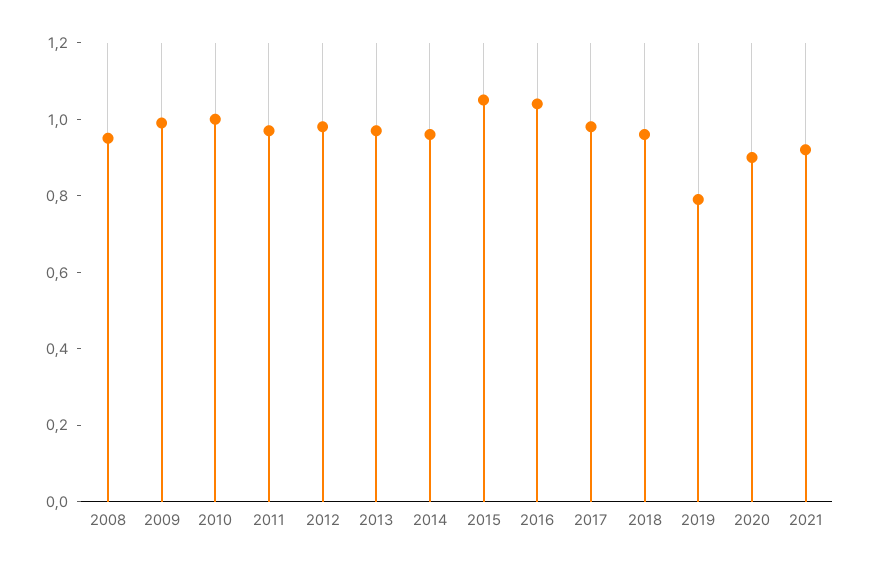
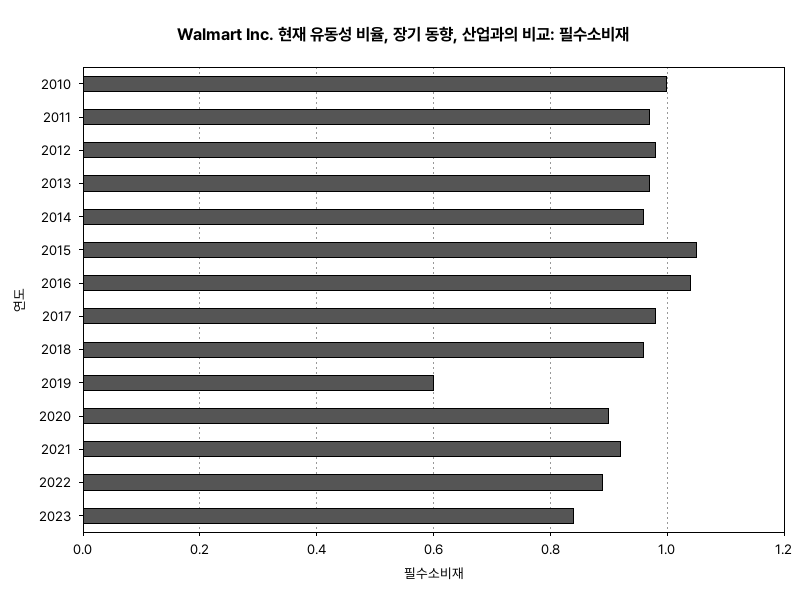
2008: 0.95 -> none
2009: 1 -> none
2019: 0.8 -> 0.6
2022: none -> 0.9
2023: none -> 0.85

